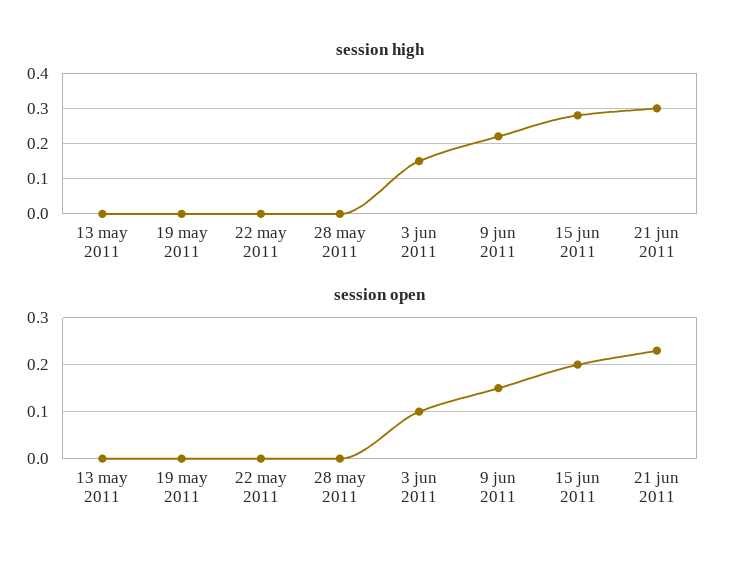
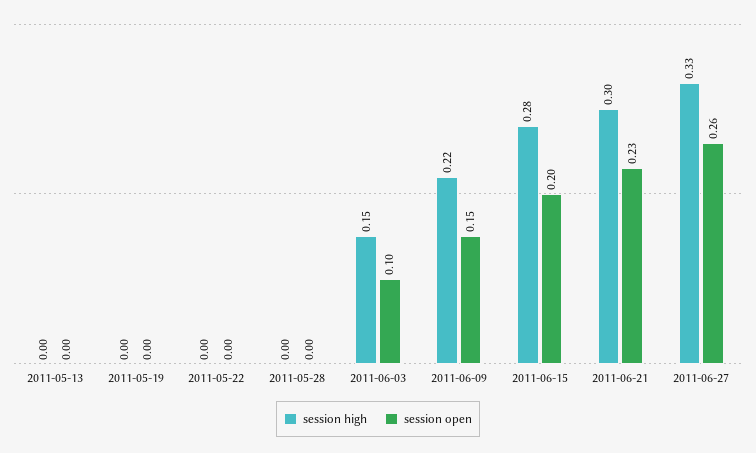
session high, 2011-06-27: none -> 0.33
session open, 2011-06-27: none -> 0.26

